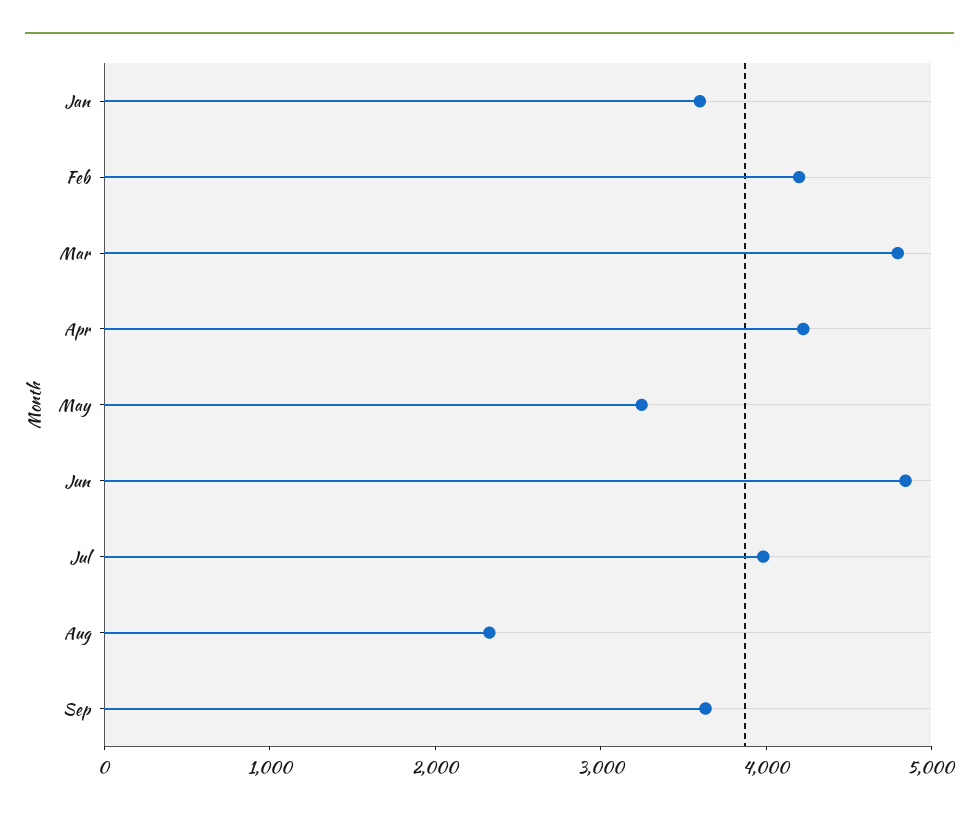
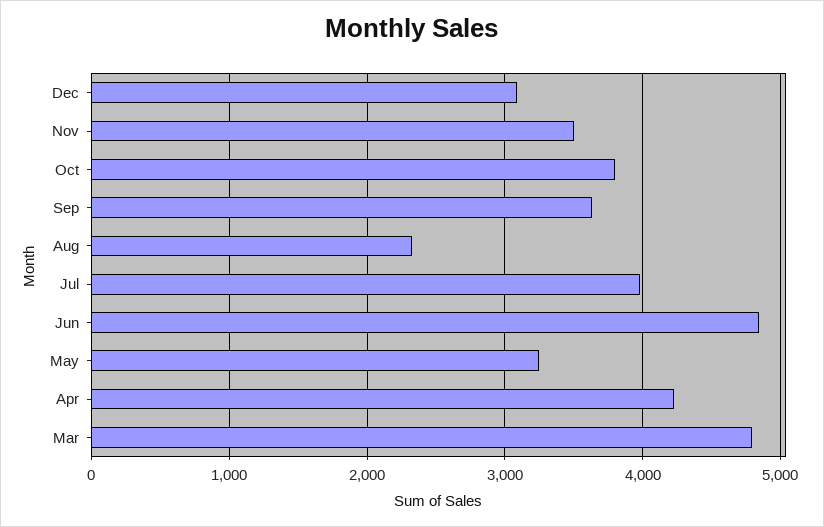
Jan: 3600 -> none
Feb: 4200 -> none
Dec: none -> 3100
Nov: none -> 3500
Oct: none -> 3800

